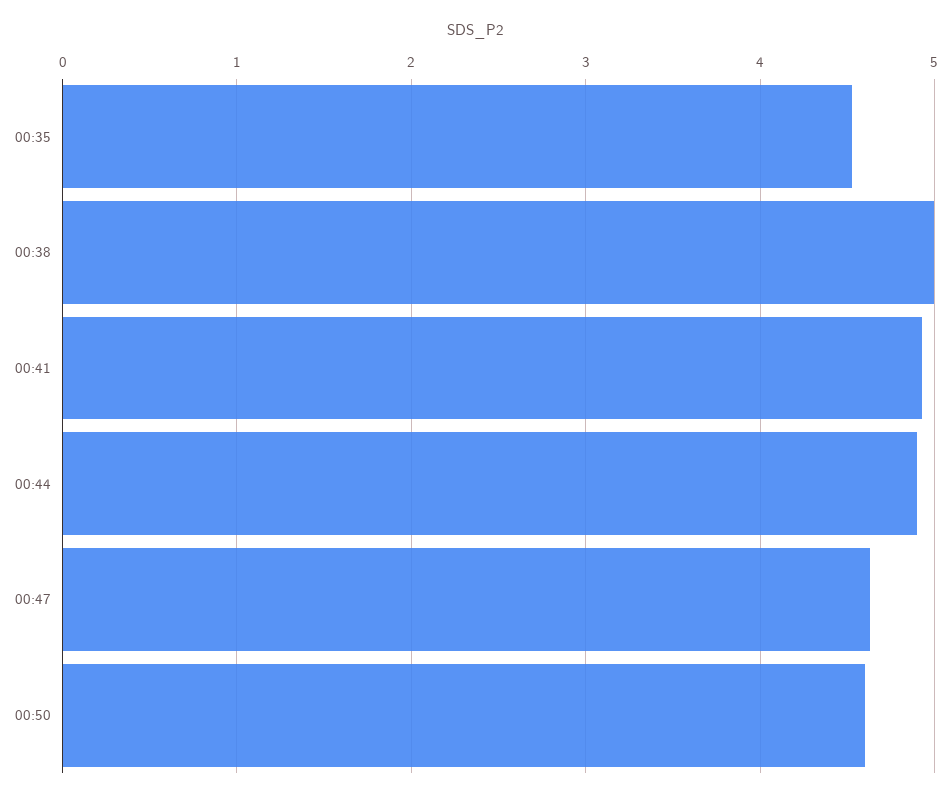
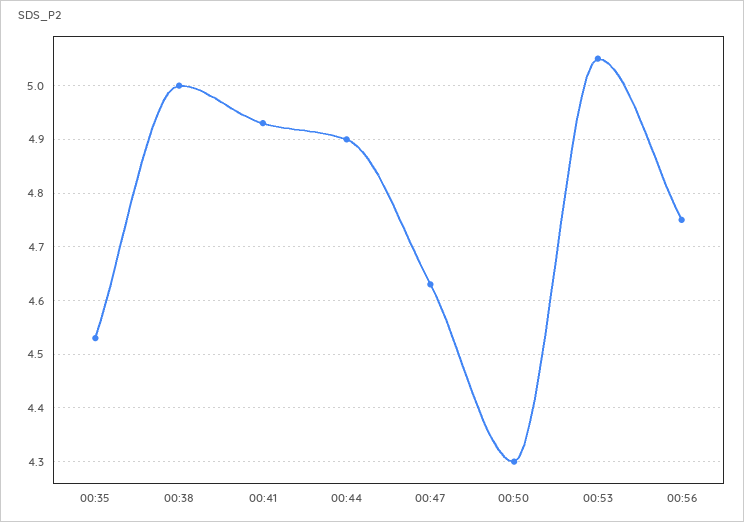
00:50: 4.6 -> 4.3
00:53: none -> 5.05
00:56: none -> 4.75

